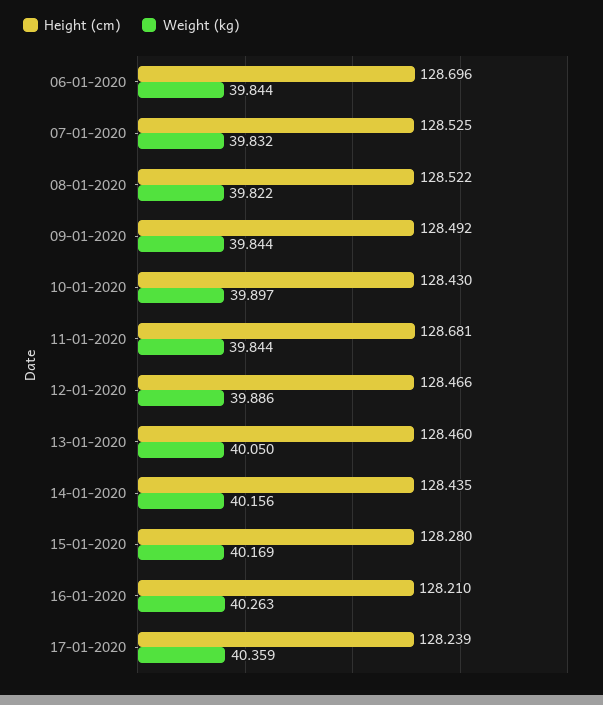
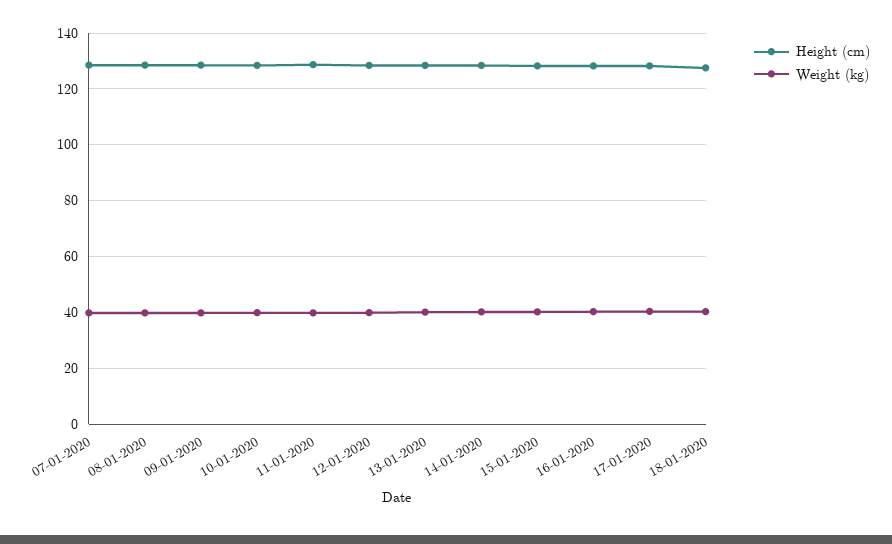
Height (cm), 06-01-2020: 128.696 -> none
Weight (kg), 06-01-2020: 39.844 -> none
Height (cm), 18-01-2020: none -> 127.5
Weight (kg), 18-01-2020: none -> 40

